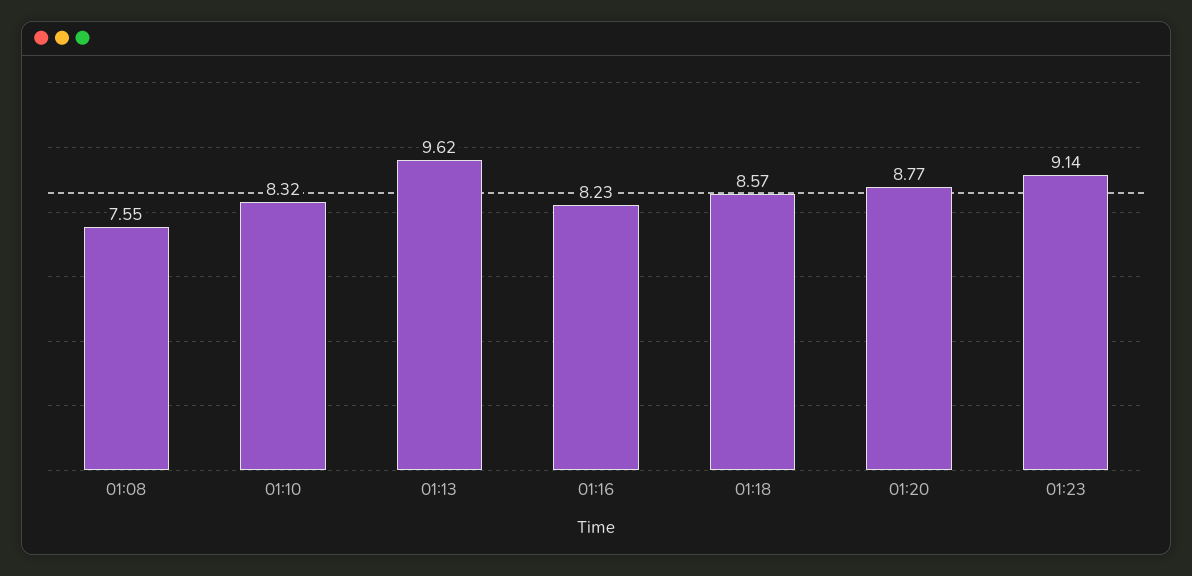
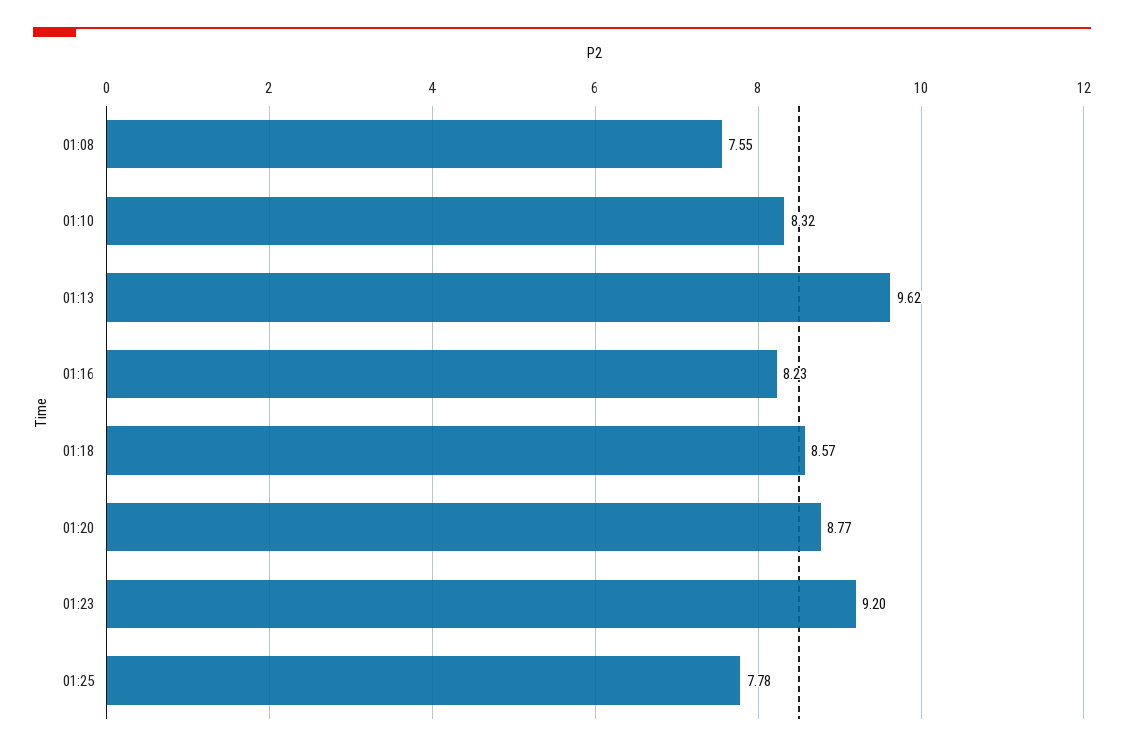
01:23: 9.14 -> 9.2
01:25: none -> 7.78

